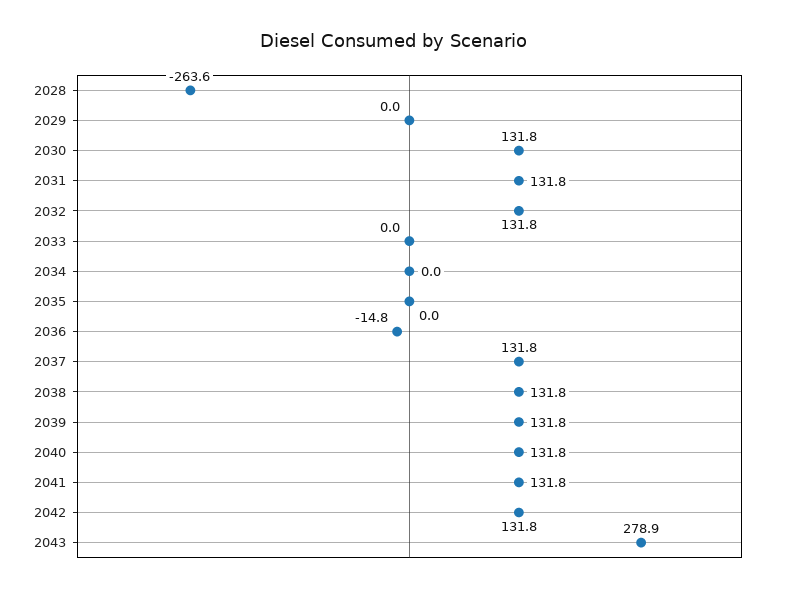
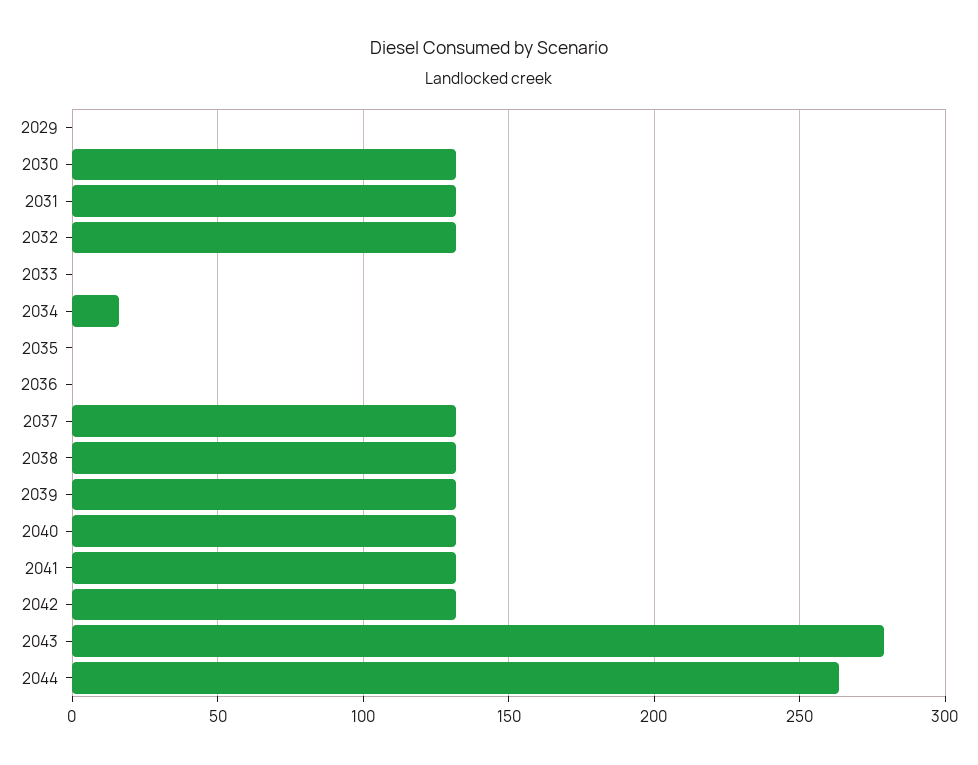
2028: -263.6 -> none
2034: 0 -> 15
2036: -14.8 -> 0
2044: none -> 265

